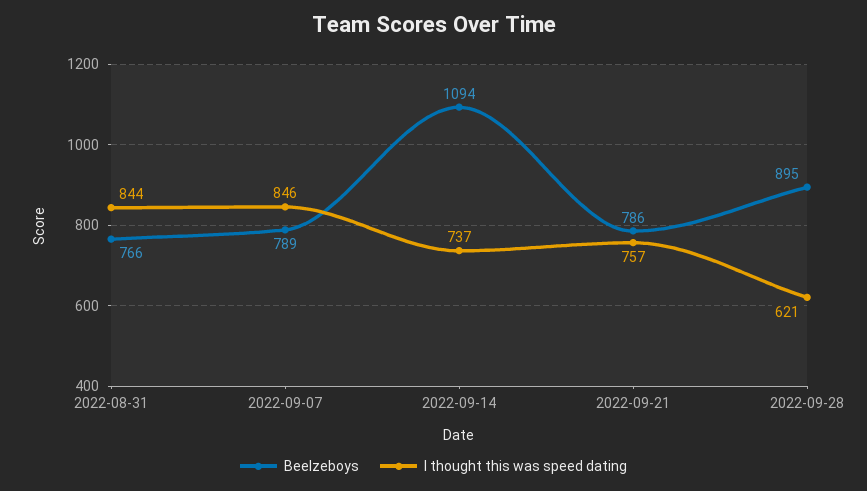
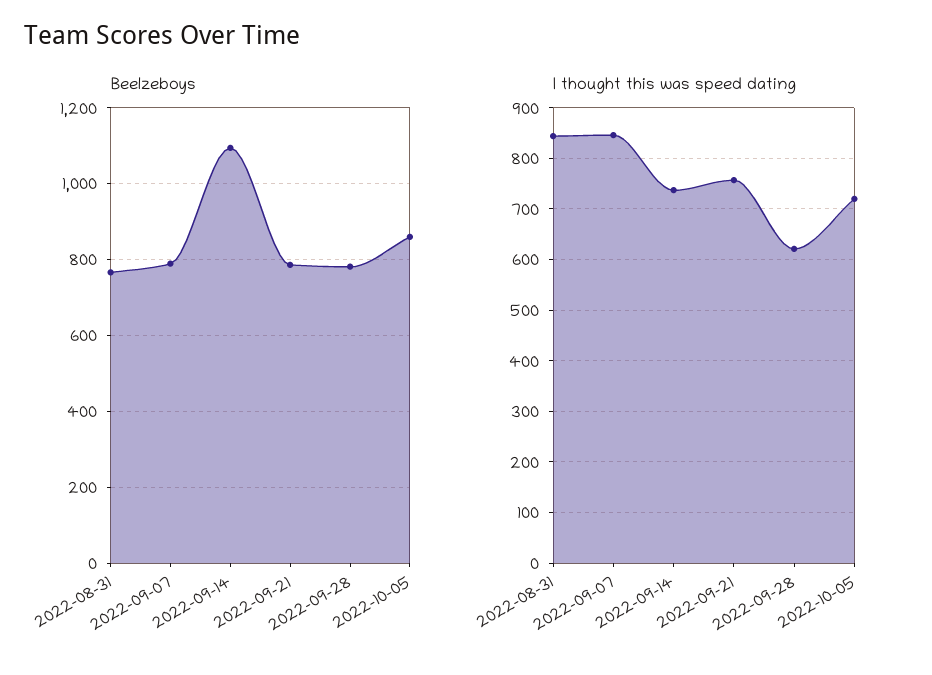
Beelzeboys, 2022-09-28: 895 -> 780
Beelzeboys, 2022-10-05: none -> 860
I thought this was speed dating, 2022-10-05: none -> 720

